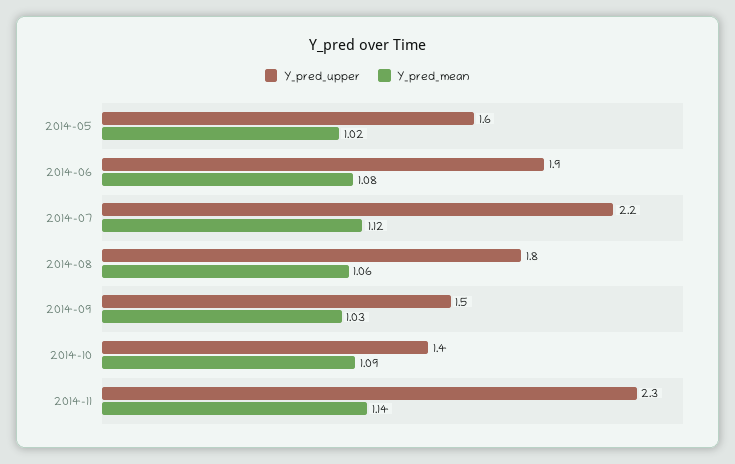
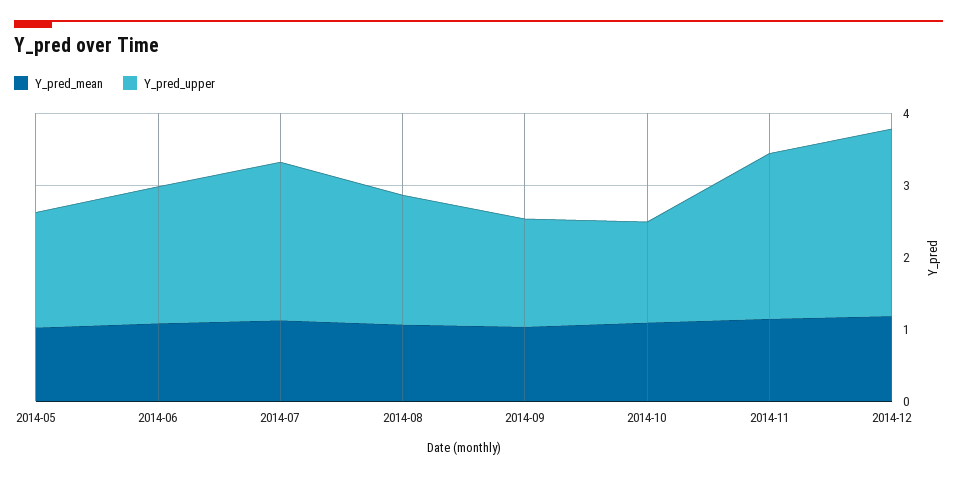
Y_pred_mean, 2014-12: none -> 1.2
Y_pred_upper, 2014-12: none -> 2.6

